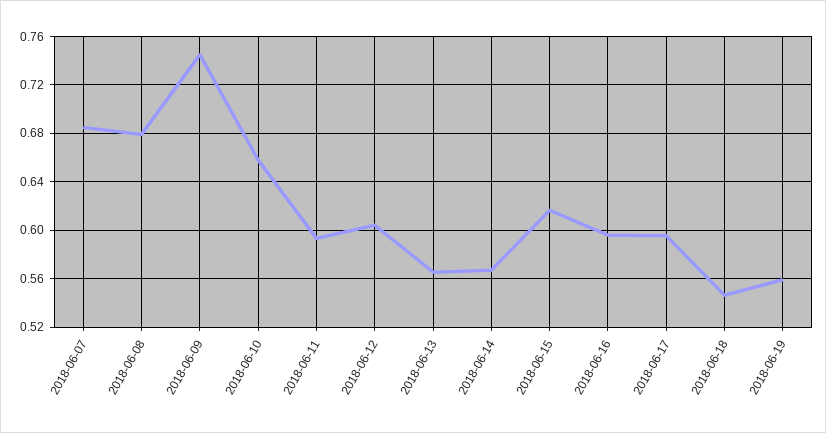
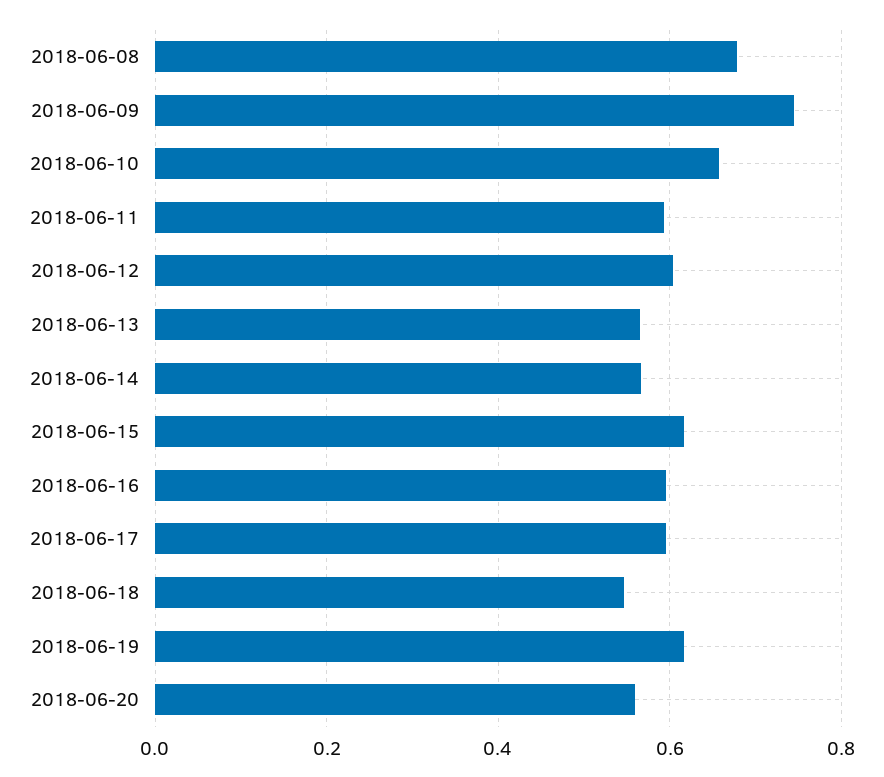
2018-06-07: 0.685 -> none
2018-06-19: 0.56 -> 0.62
2018-06-20: none -> 0.56

